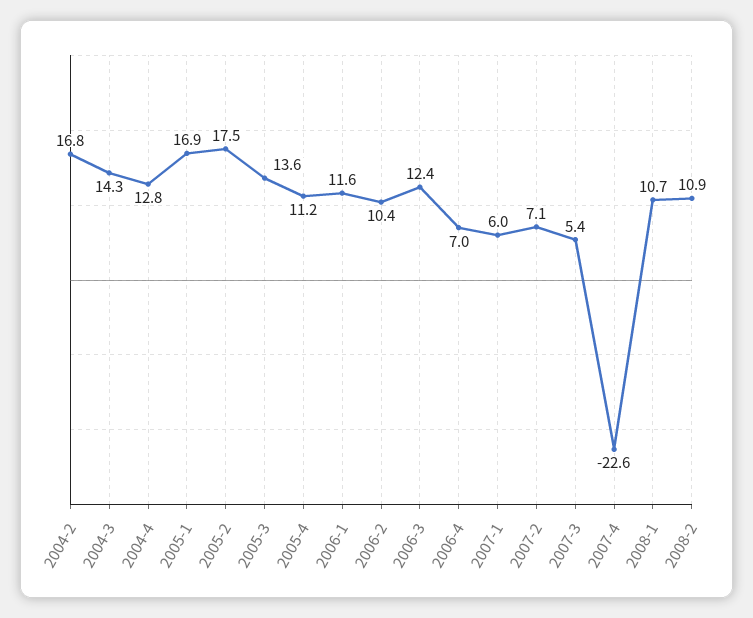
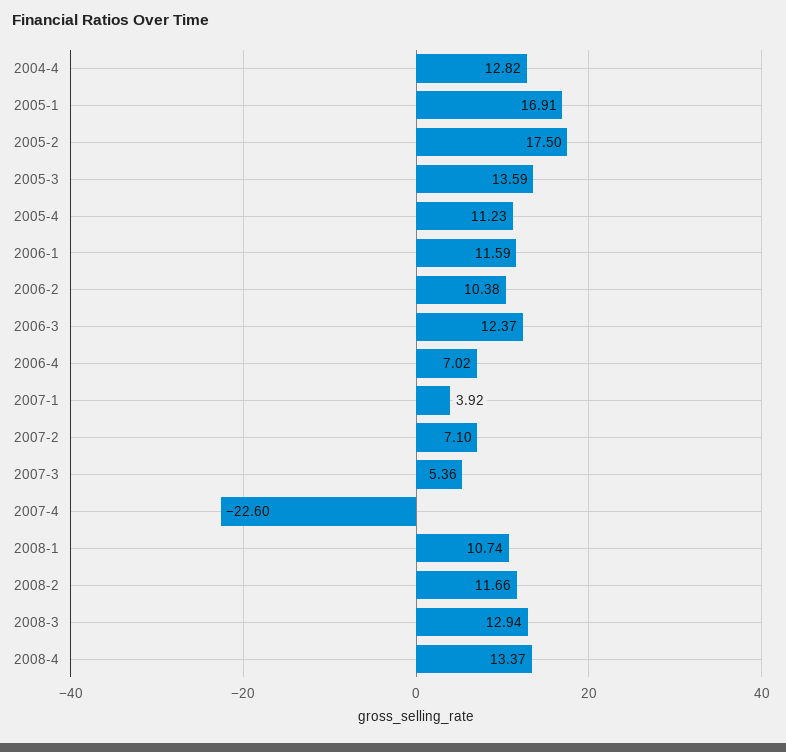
2004-2: 16.8 -> none
2004-3: 14.3 -> none
2007-1: 6 -> 3.92
2008-2: 10.9 -> 11.66
2008-3: none -> 12.94
2008-4: none -> 13.37

